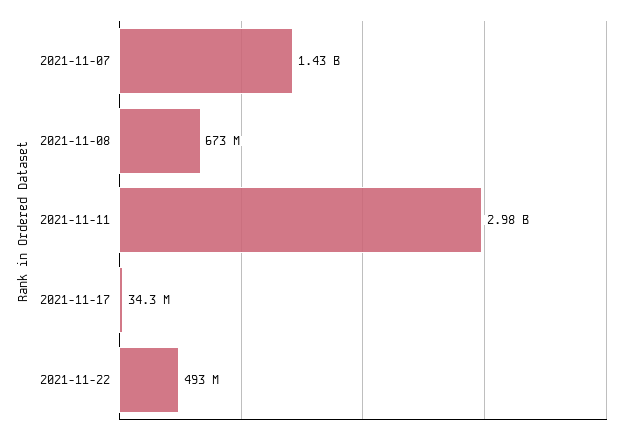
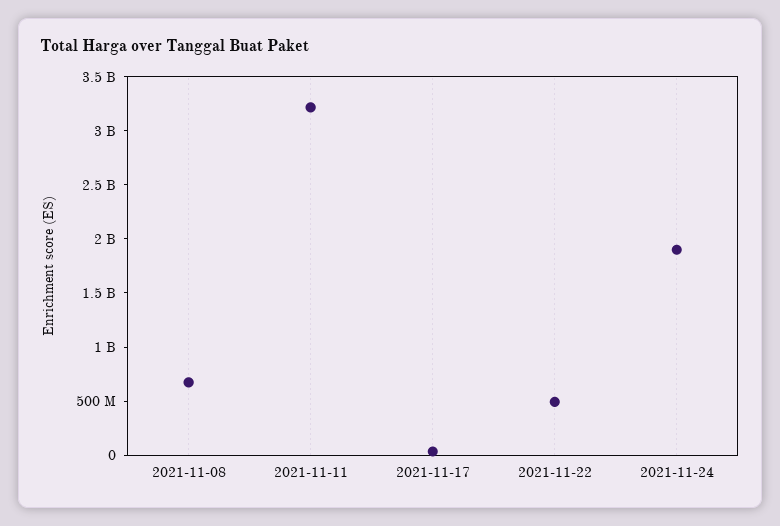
2021-11-07: 1430000000 -> none
2021-11-11: 2980000000 -> 3200000000
2021-11-24: none -> 1900000000

